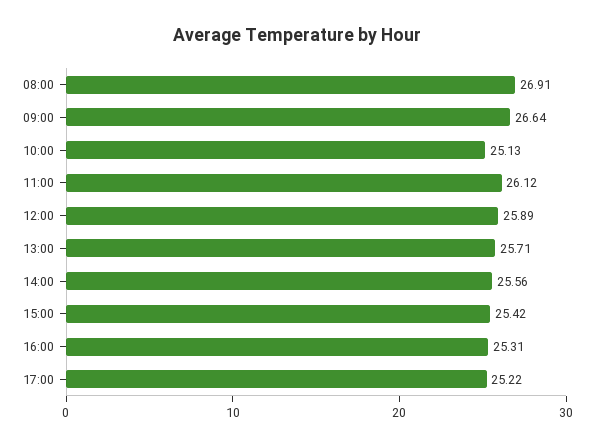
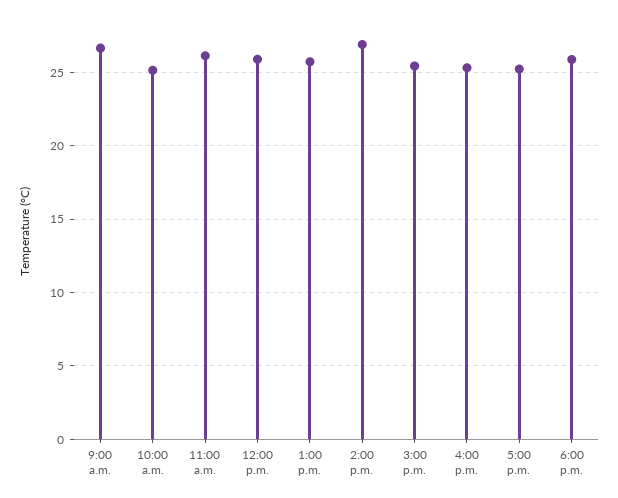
08:00: 26.91 -> none
14:00: 25.56 -> 27
6:00 p.m.: none -> 26

